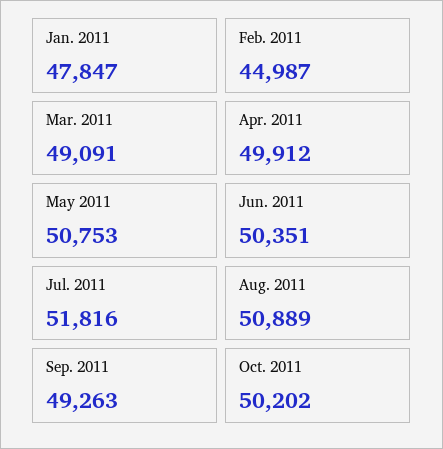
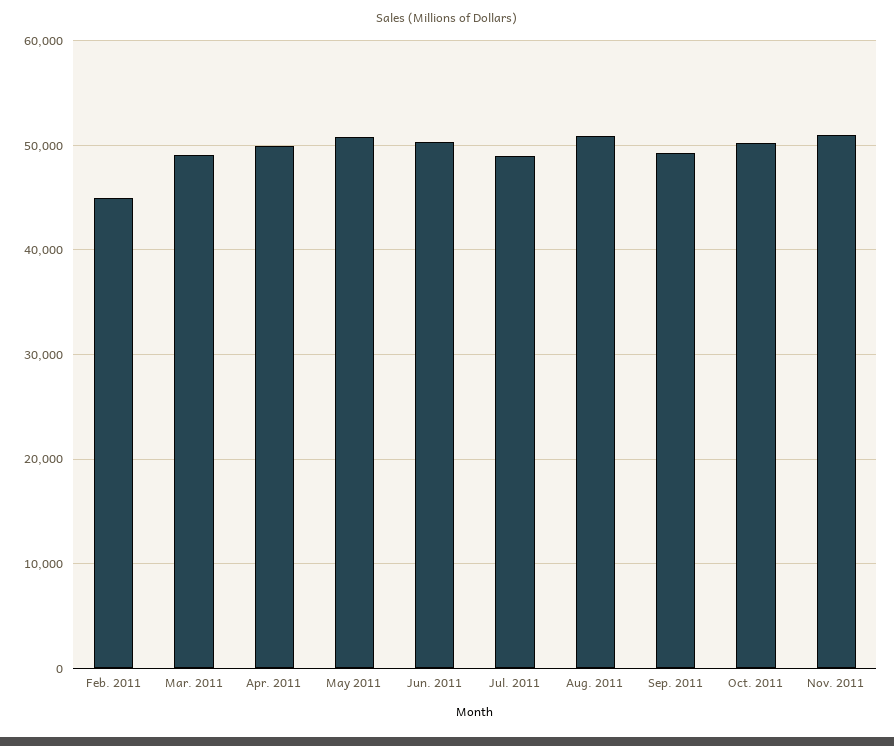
Jan. 2011: 47847 -> none
Jul. 2011: 51816 -> 49000
Nov. 2011: none -> 51000

